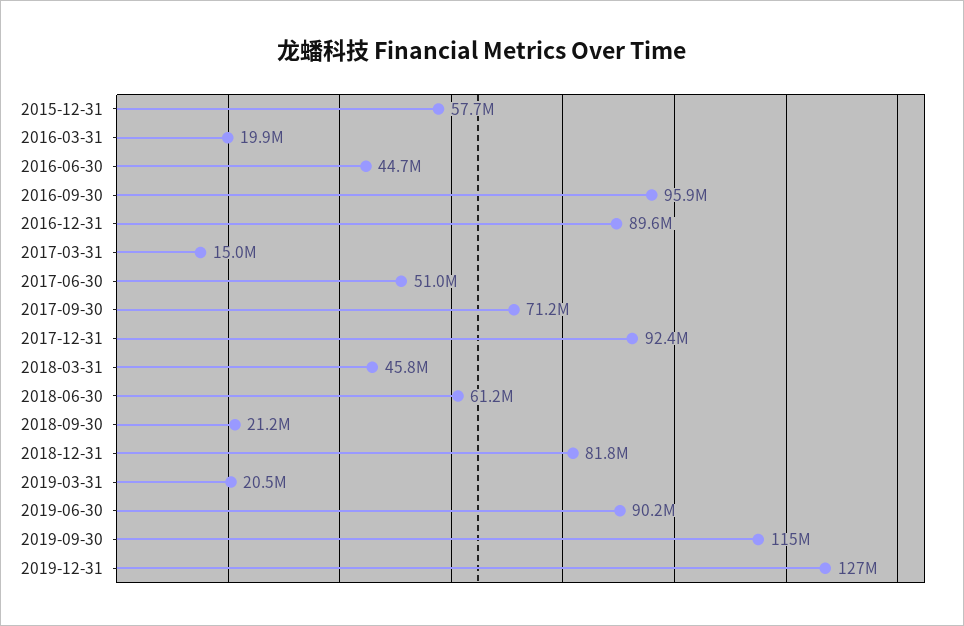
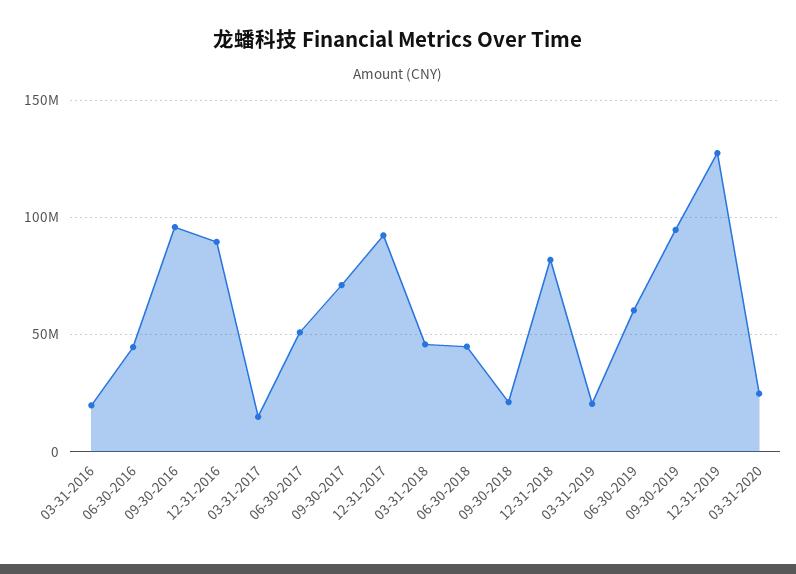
2015-12-31: 57700000 -> none
2018-06-30: 61200000 -> 45000000
2019-06-30: 90200000 -> 60000000
2019-09-30: 115000000 -> 95000000
03-31-2020: none -> 25000000

